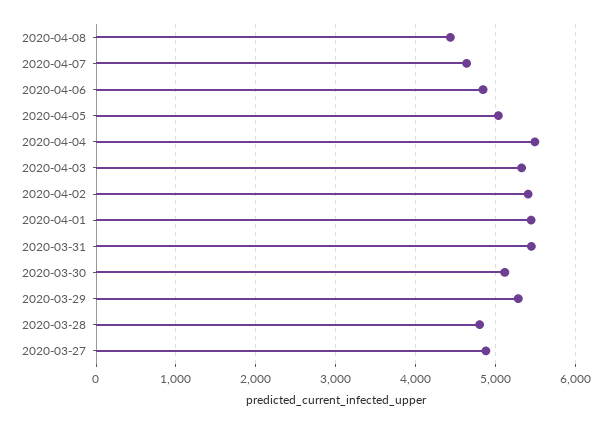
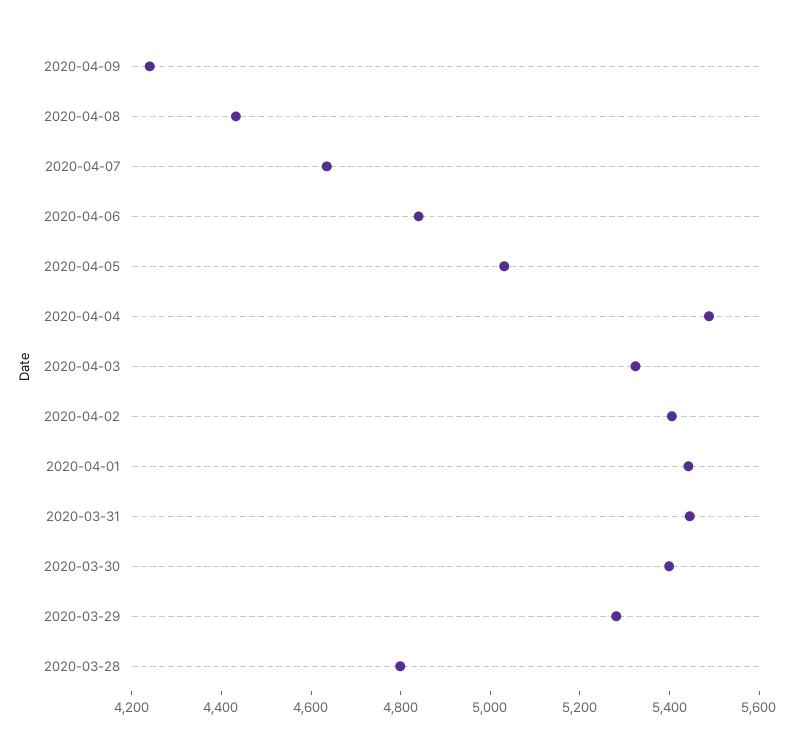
2020-03-30: 5100 -> 5400
2020-03-27: 4900 -> none
2020-04-09: none -> 4250

